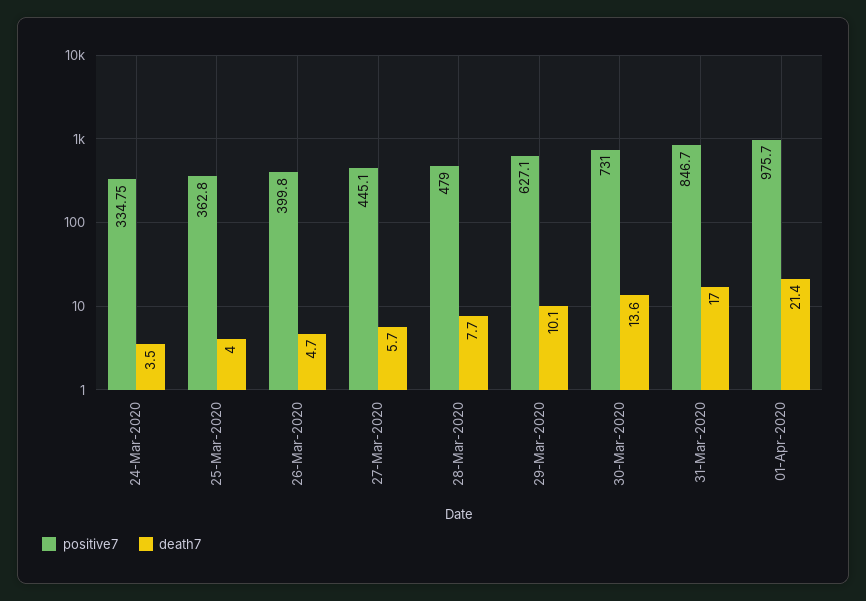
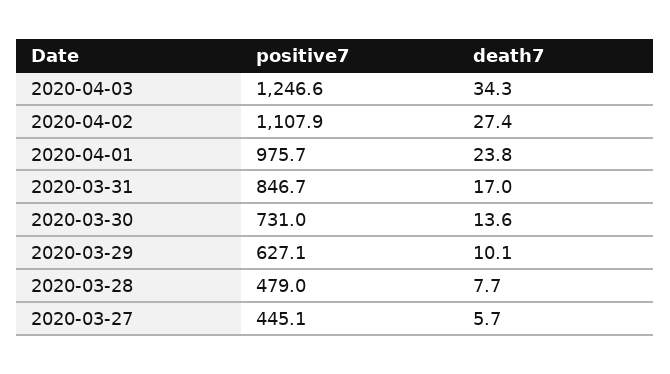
positive7, 24-Mar-2020: 334.75 -> none
death7, 24-Mar-2020: 3.5 -> none
positive7, 25-Mar-2020: 362.8 -> none
death7, 25-Mar-2020: 4 -> none
positive7, 26-Mar-2020: 399.8 -> none
death7, 26-Mar-2020: 4.7 -> none
death7, 01-Apr-2020: 21.4 -> 23.8
positive7, 2020-04-03: none -> 1246.6
death7, 2020-04-03: none -> 34.3
positive7, 2020-04-02: none -> 1107.9
death7, 2020-04-02: none -> 27.4

